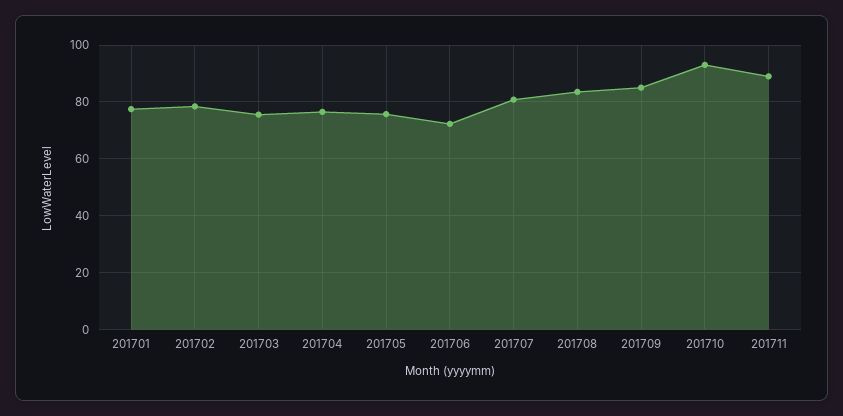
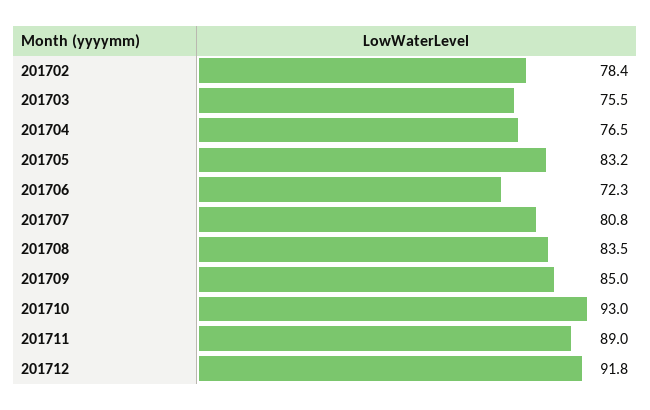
201701: 77.5 -> none
201705: 75 -> 83.2
201712: none -> 91.8

